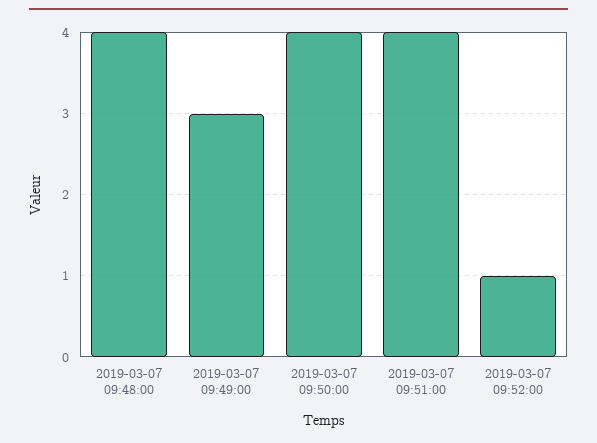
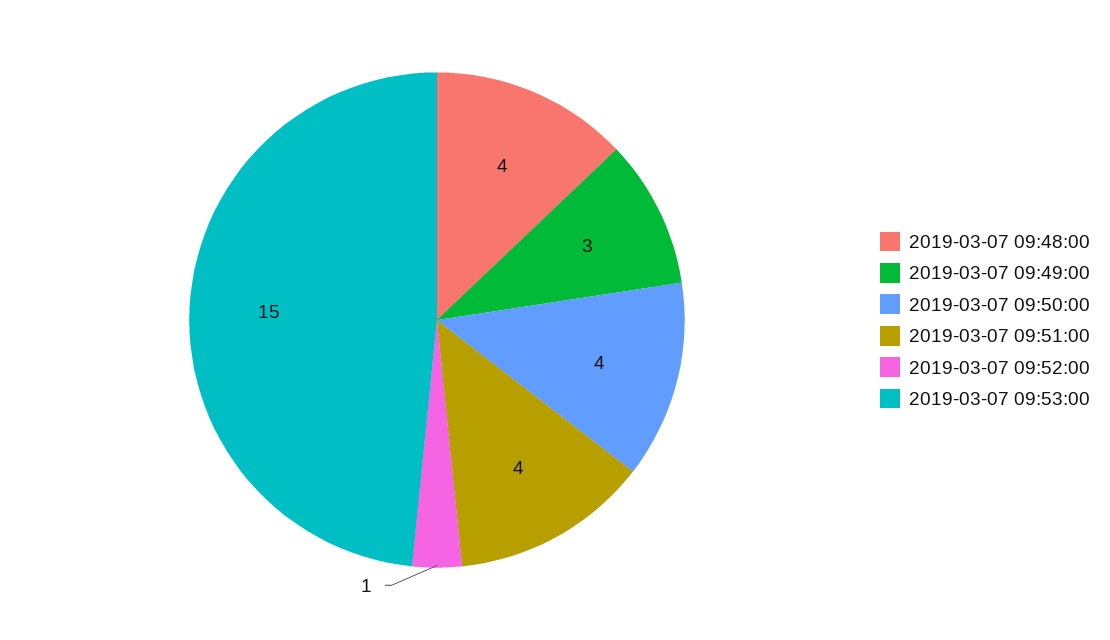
2019-03-07 09:53:00: none -> 15

